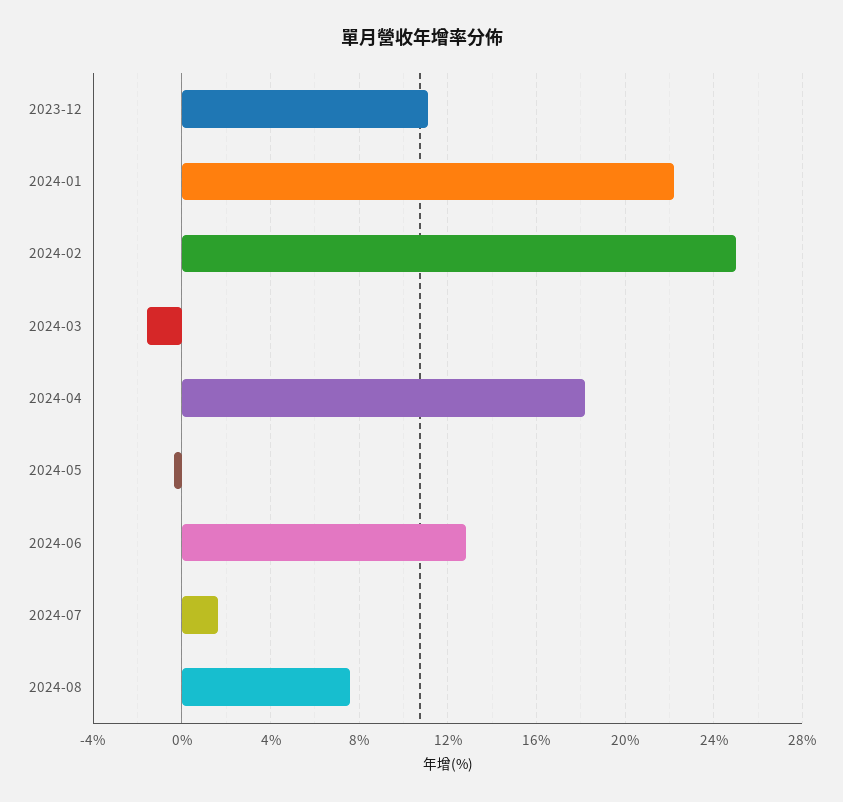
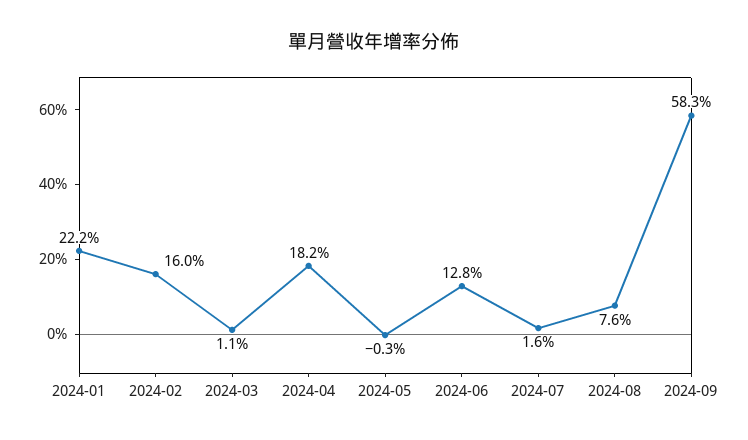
2023-12: 11 -> none
2024-02: 25 -> 16
2024-03: -1.5 -> 1.1
2024-09: none -> 58.3

